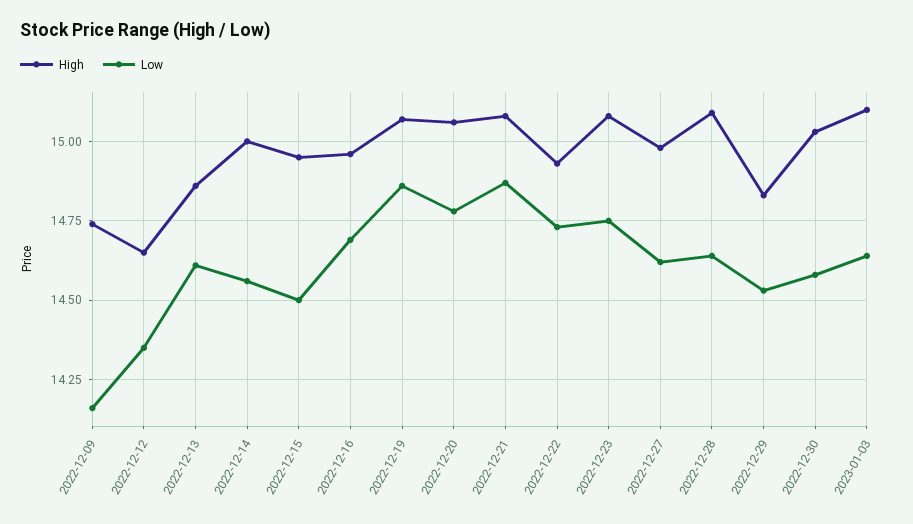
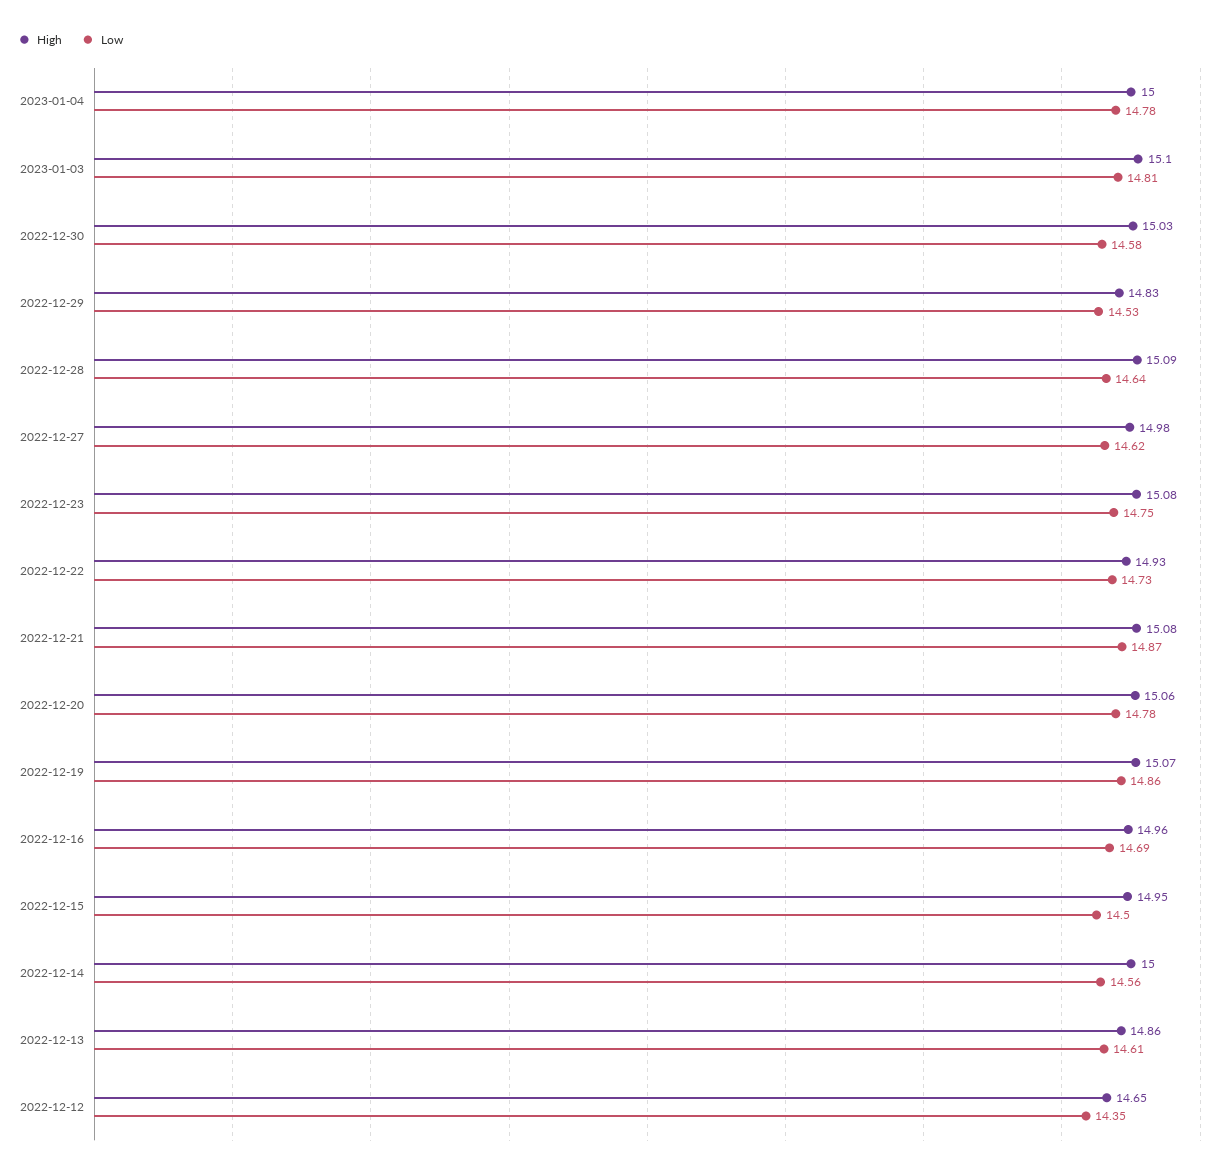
High, 2022-12-09: 14.75 -> none
Low, 2022-12-09: 14.15 -> none
Low, 2023-01-03: 14.65 -> 14.81
High, 2023-01-04: none -> 15
Low, 2023-01-04: none -> 14.78

